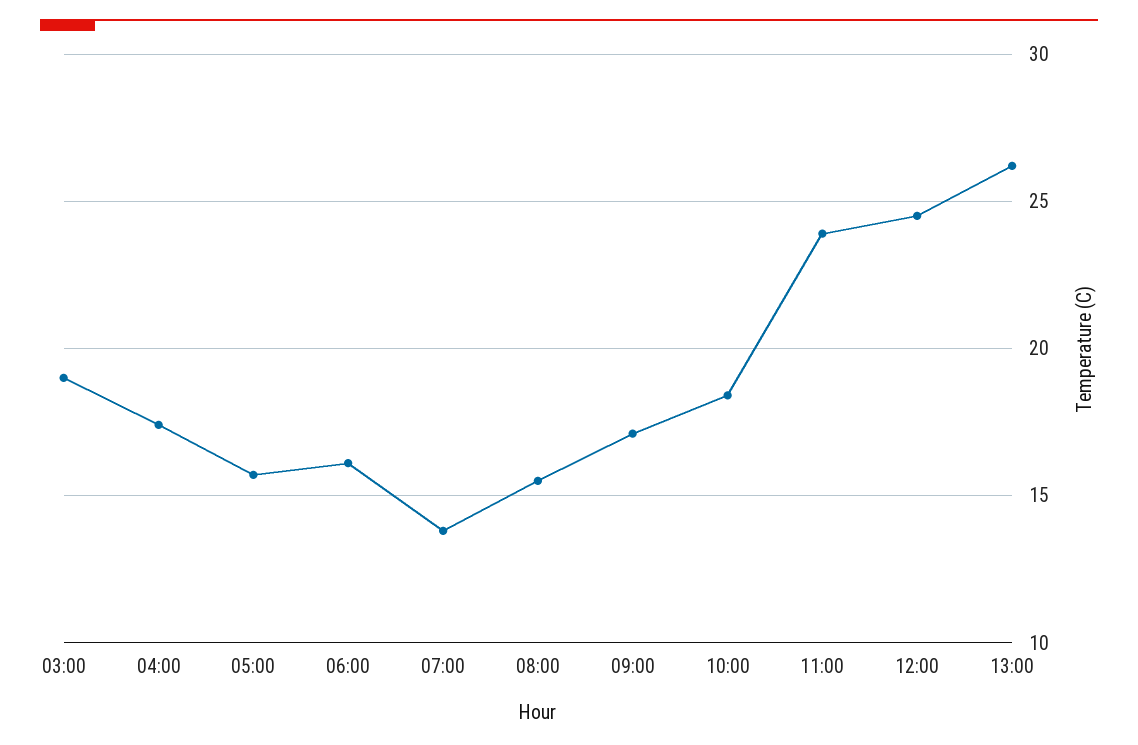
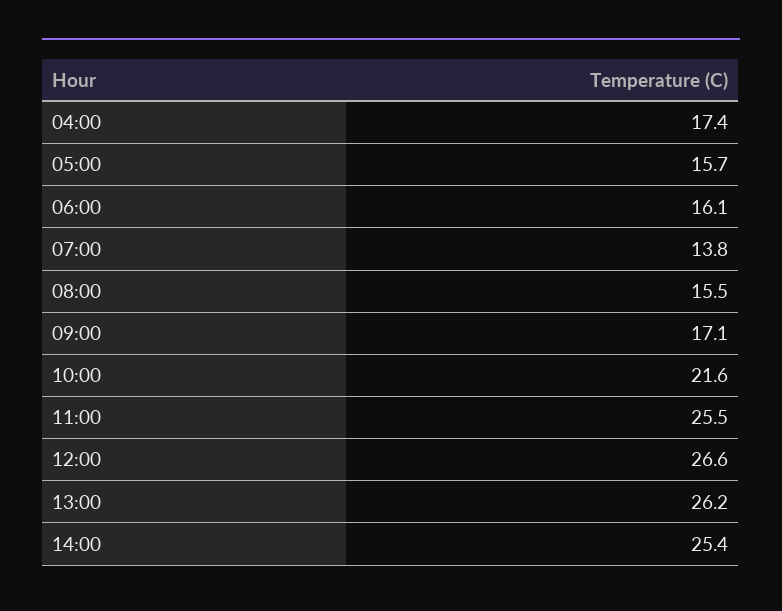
03:00: 19 -> none
10:00: 18.5 -> 21.6
11:00: 24 -> 25.5
12:00: 24.5 -> 26.6
14:00: none -> 25.4

